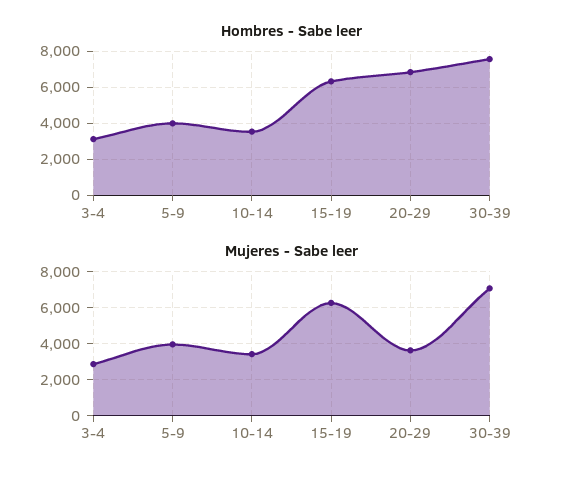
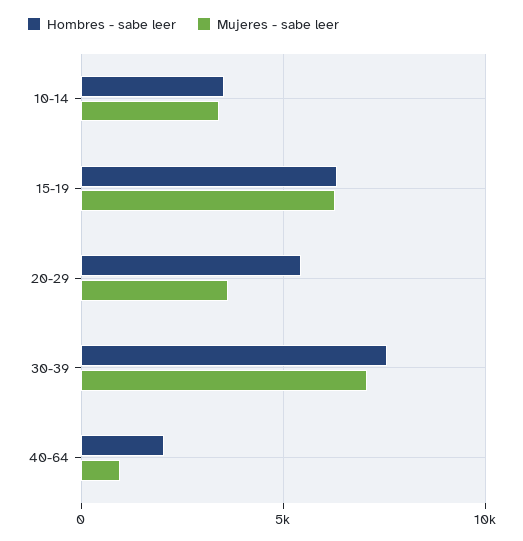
Hombres - Sabe leer, 3-4: 3000 -> none
Hombres - Sabe leer, 5-9: 4000 -> none
Hombres - Sabe leer, 20-29: 7000 -> 5500
Mujeres - Sabe leer, 3-4: 3000 -> none
Mujeres - Sabe leer, 5-9: 4000 -> none
Hombres - Sabe leer, 40-64: none -> 2000
Mujeres - Sabe leer, 40-64: none -> 1000

